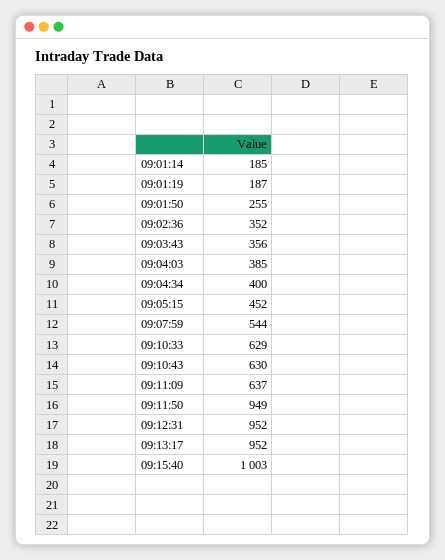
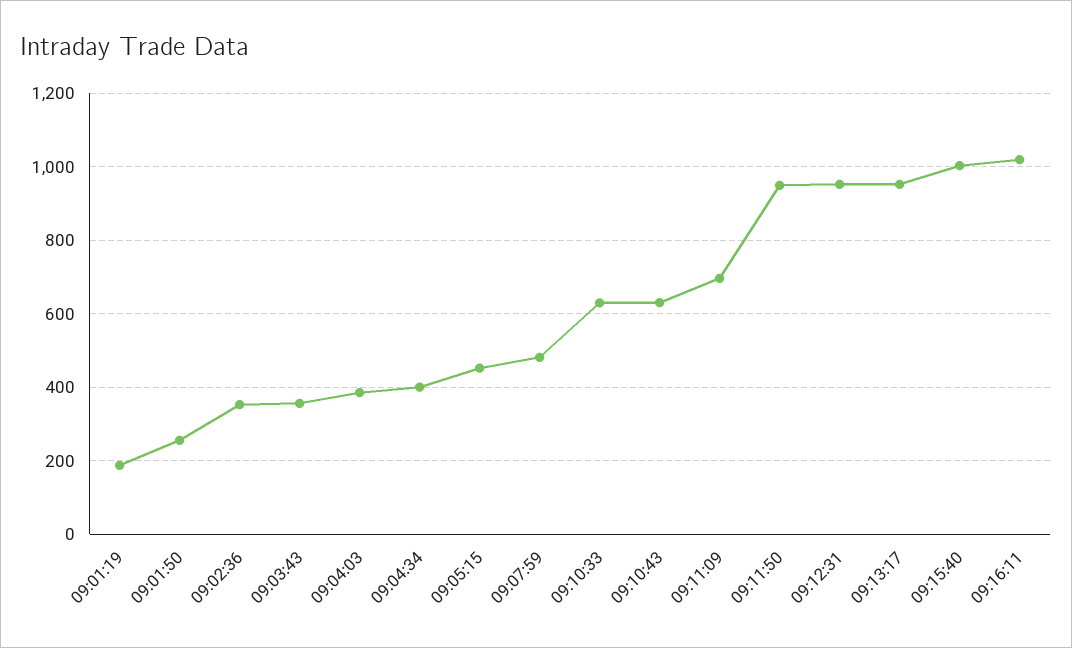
09:01:14: 185 -> none
09:07:59: 544 -> 480
09:11:09: 637 -> 700
09:16:11: none -> 1020

